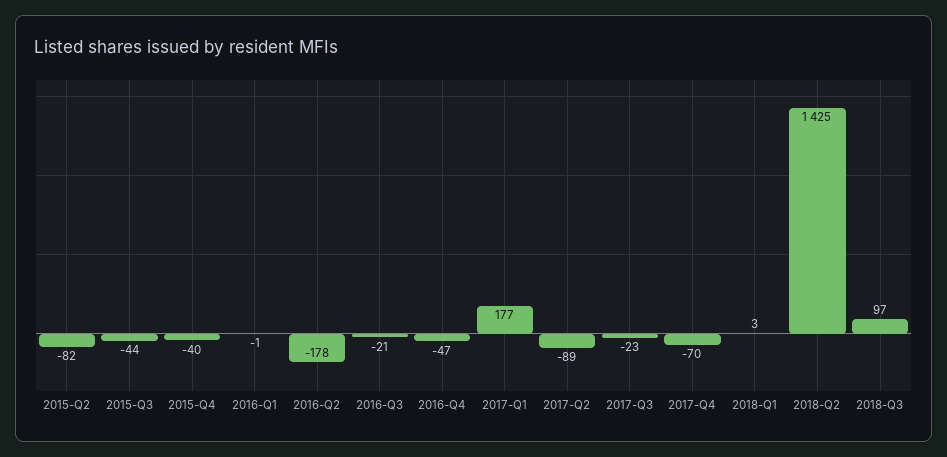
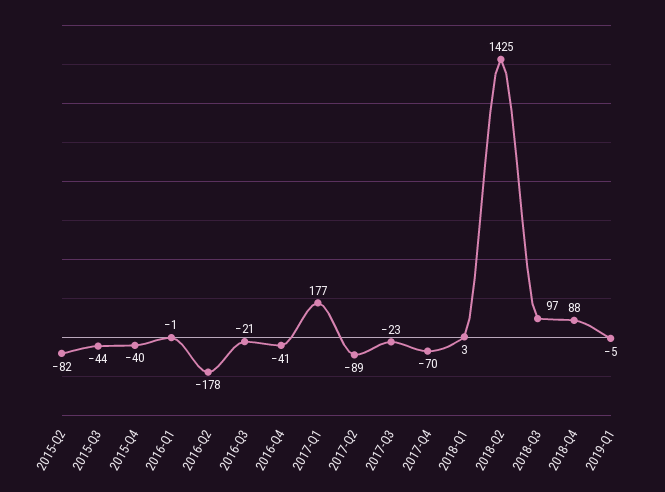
2016-Q4: -47 -> -41
2018-Q4: none -> 88
2019-Q1: none -> -5

